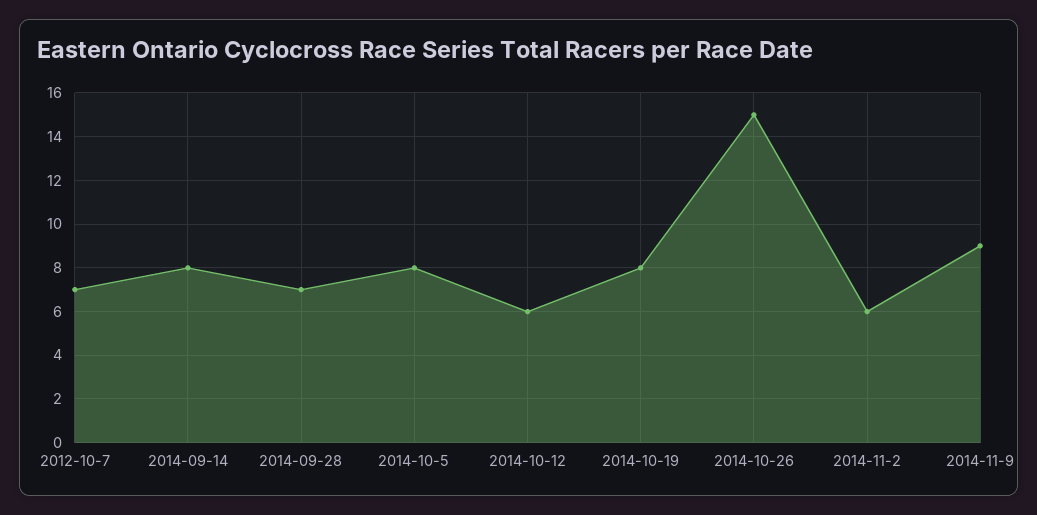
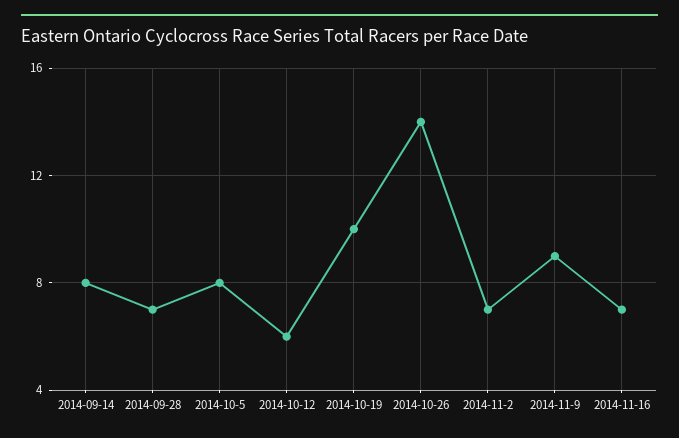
2012-10-7: 7 -> none
2014-10-19: 8 -> 10
2014-10-26: 15 -> 14
2014-11-2: 6 -> 7
2014-11-16: none -> 7

